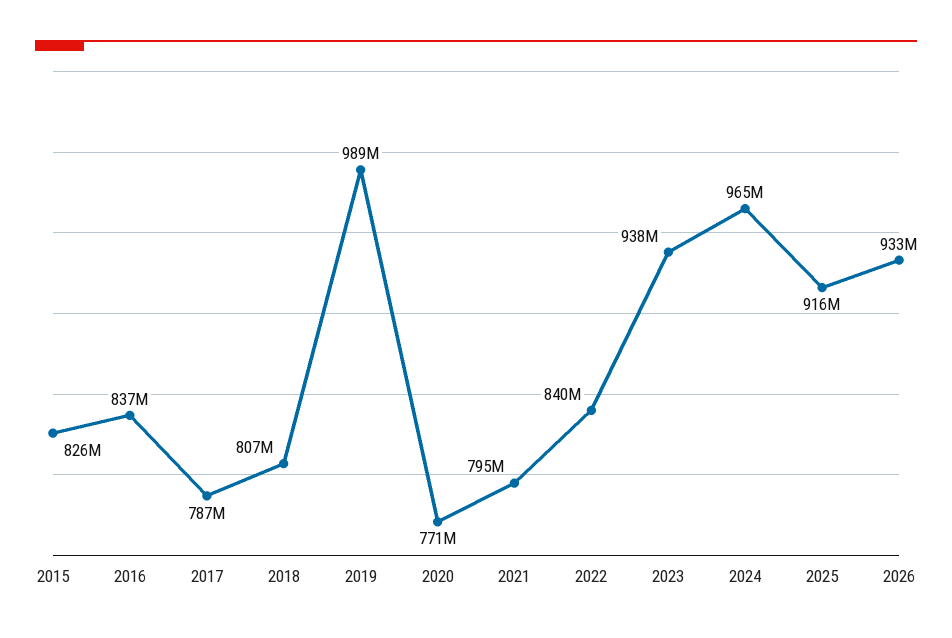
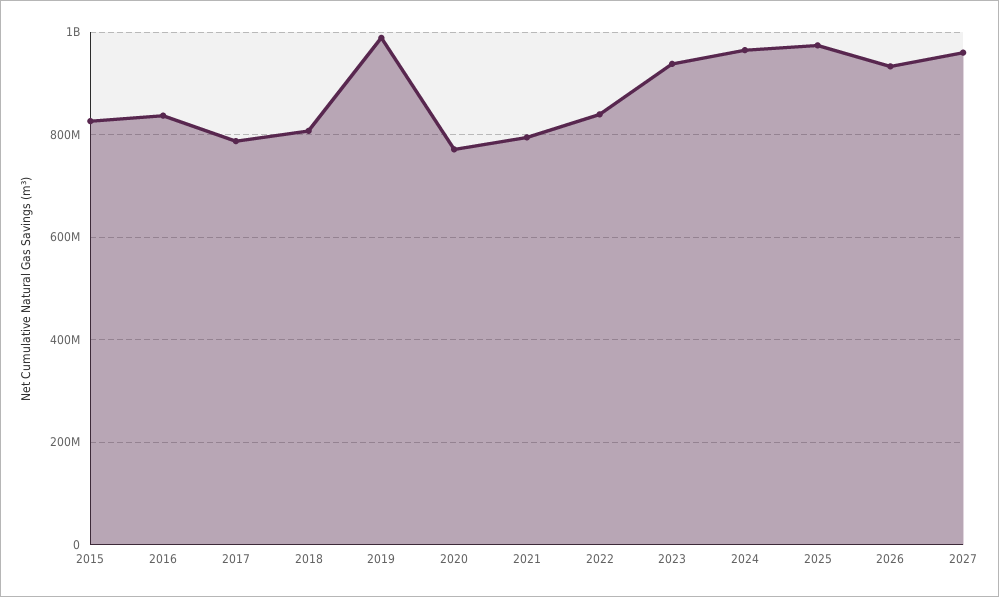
2025: 916000000 -> 980000000
2027: none -> 960000000

